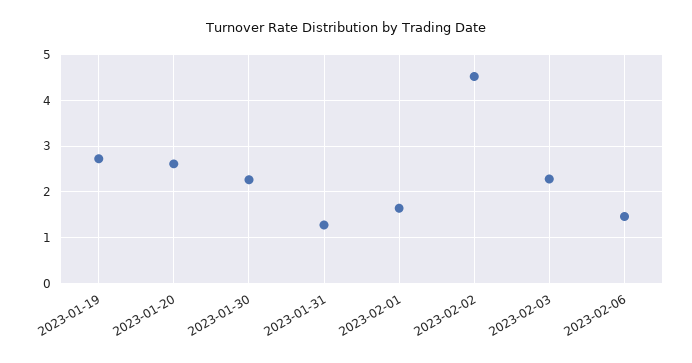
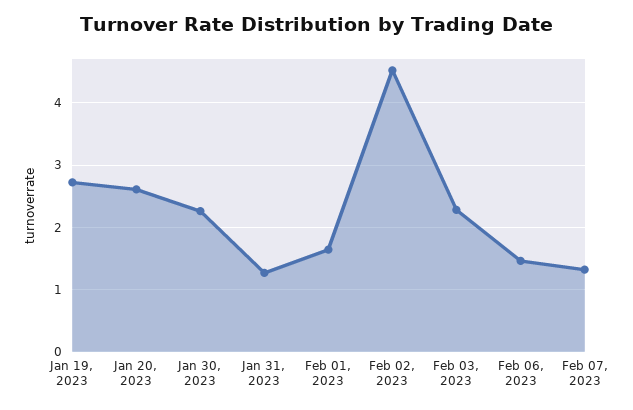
Feb 07, 2023: none -> 1.3

